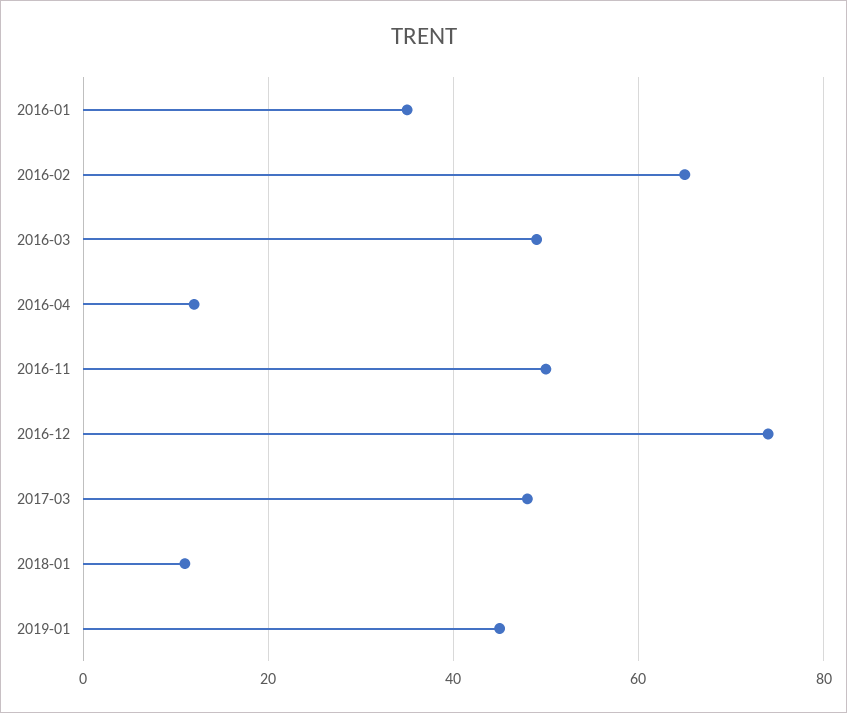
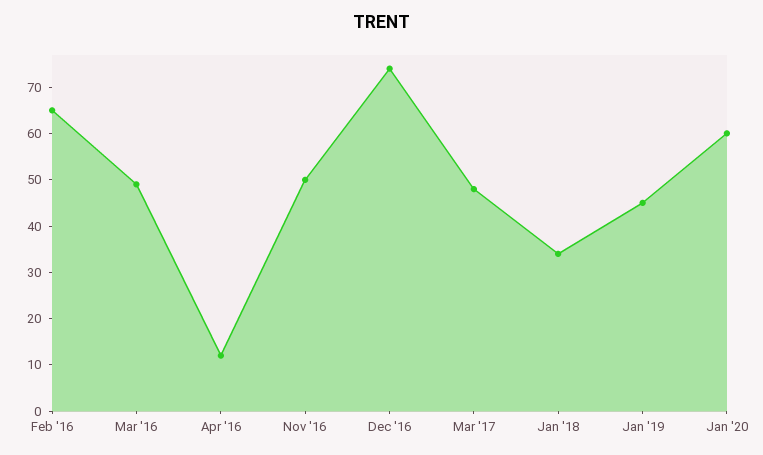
2016-01: 35 -> none
2018-01: 10 -> 35
Jan '20: none -> 60

